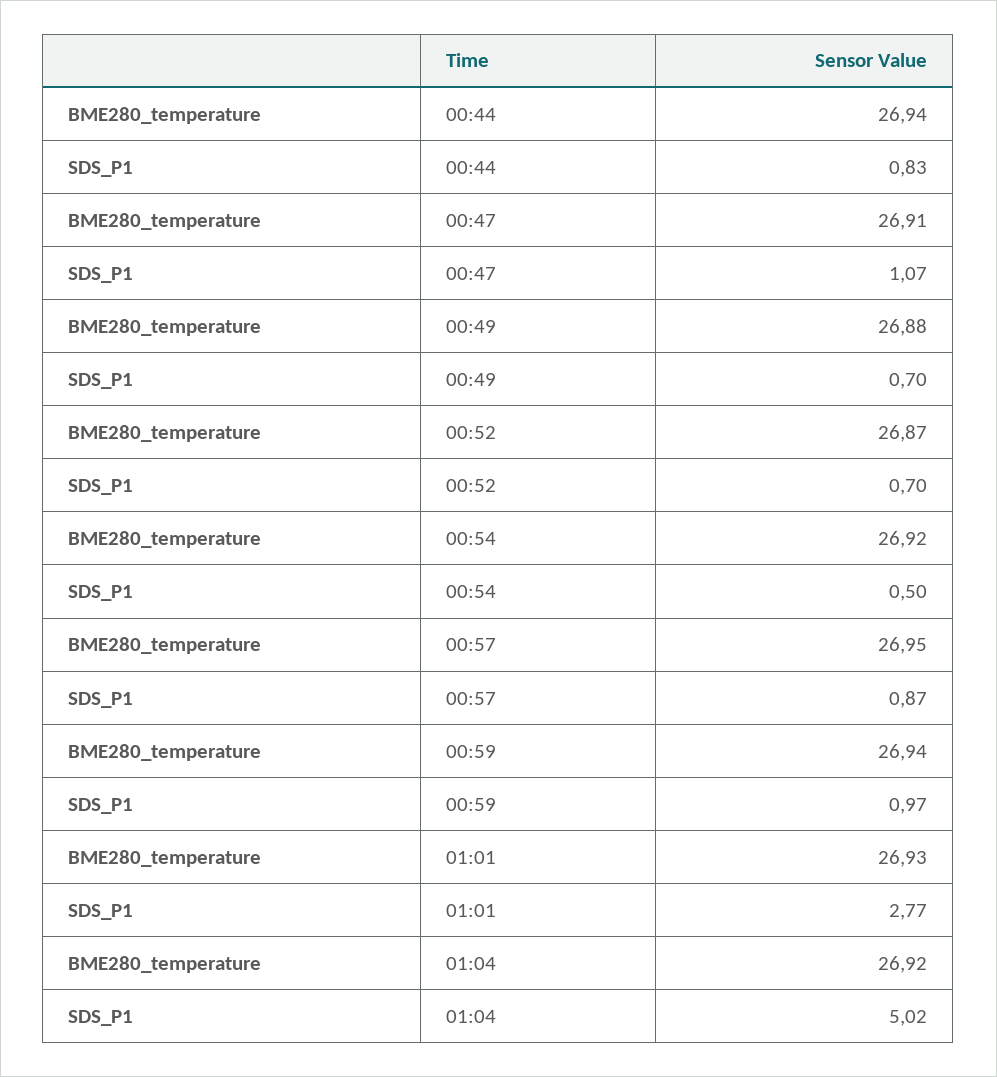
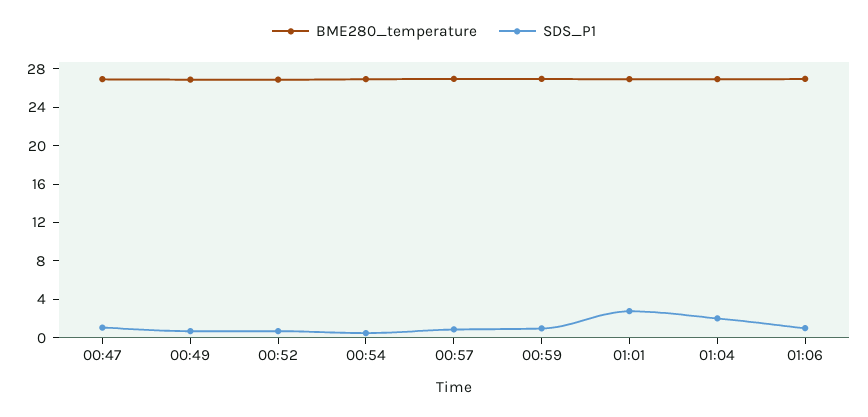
BME280_temperature, 00:44: 26.94 -> none
SDS_P1, 00:44: 0.83 -> none
SDS_P1, 01:04: 5.02 -> 2
BME280_temperature, 01:06: none -> 27
SDS_P1, 01:06: none -> 1

